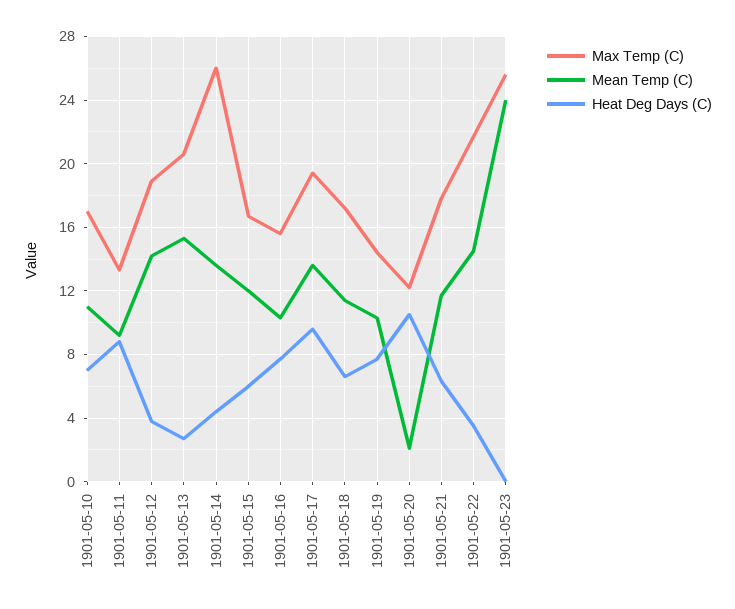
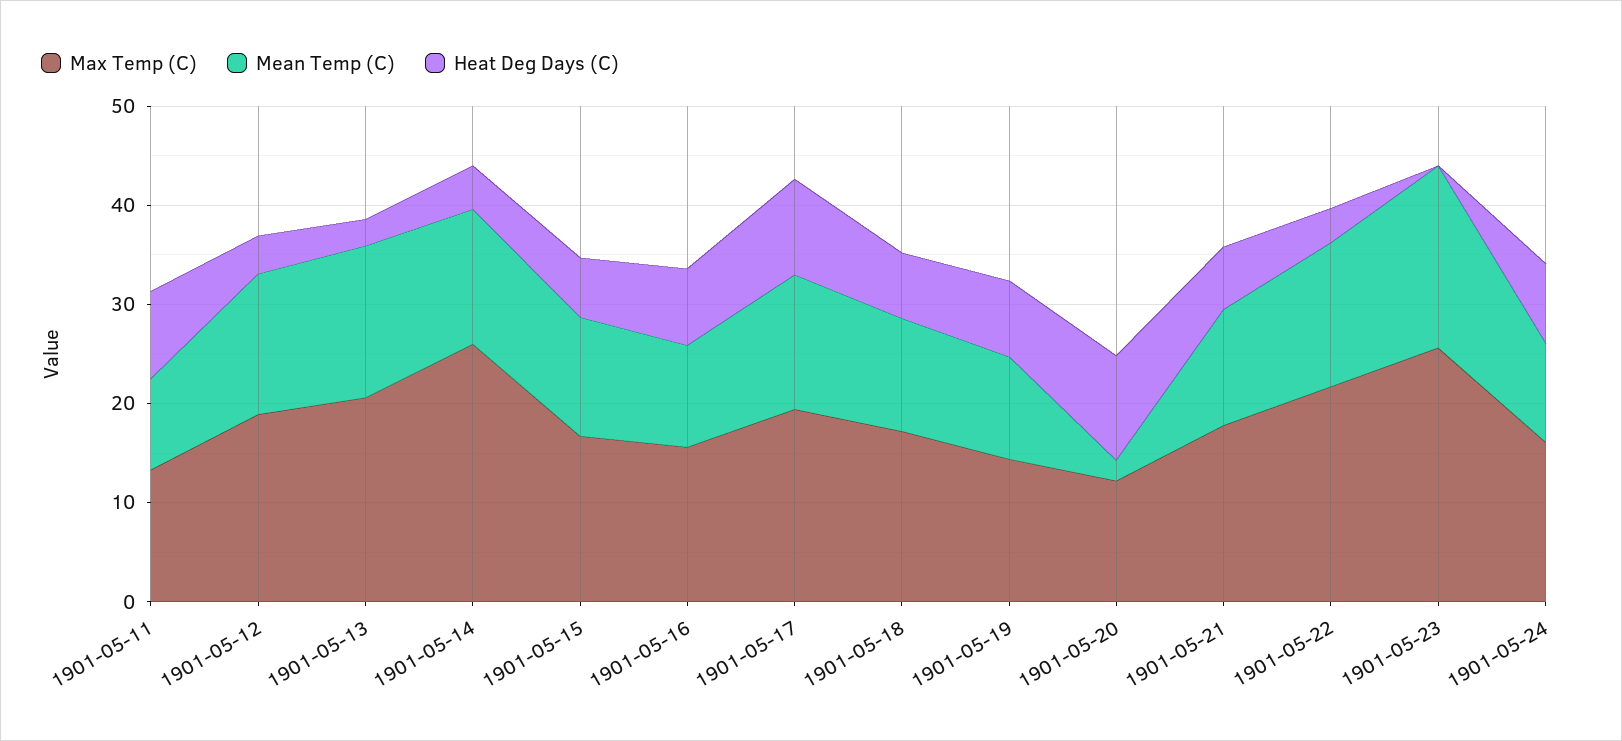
Max Temp (C), 1901-05-10: 17 -> none
Mean Temp (C), 1901-05-10: 11 -> none
Heat Deg Days (C), 1901-05-10: 7 -> none
Mean Temp (C), 1901-05-23: 24 -> 18
Max Temp (C), 1901-05-24: none -> 16
Mean Temp (C), 1901-05-24: none -> 10
Heat Deg Days (C), 1901-05-24: none -> 8

